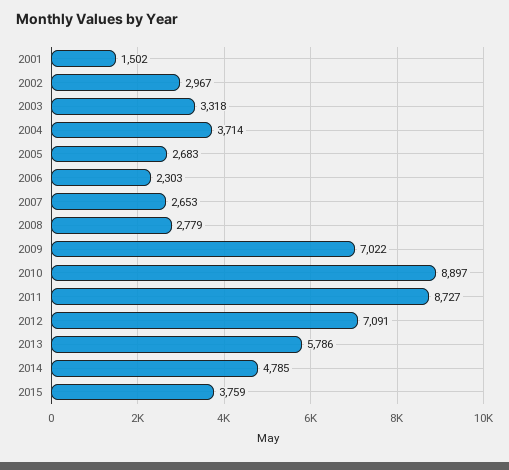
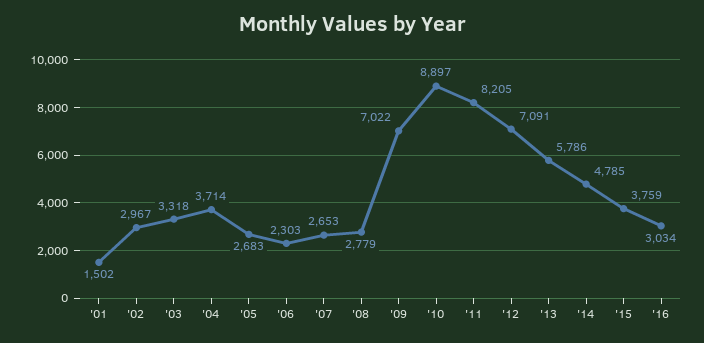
2011: 8727 -> 8205
'16: none -> 3034

